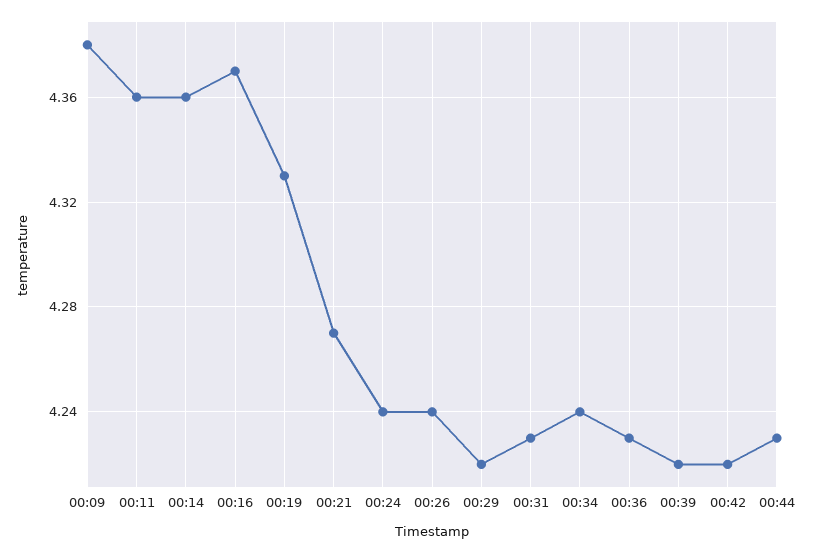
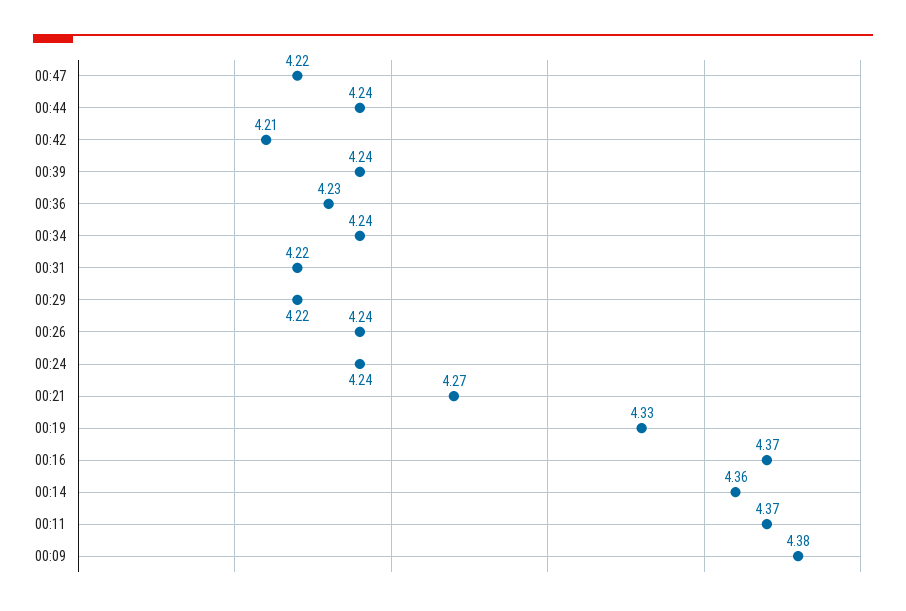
00:11: 4.36 -> 4.37
00:31: 4.23 -> 4.22
00:39: 4.22 -> 4.24
00:42: 4.22 -> 4.21
00:44: 4.23 -> 4.24
00:47: none -> 4.22

